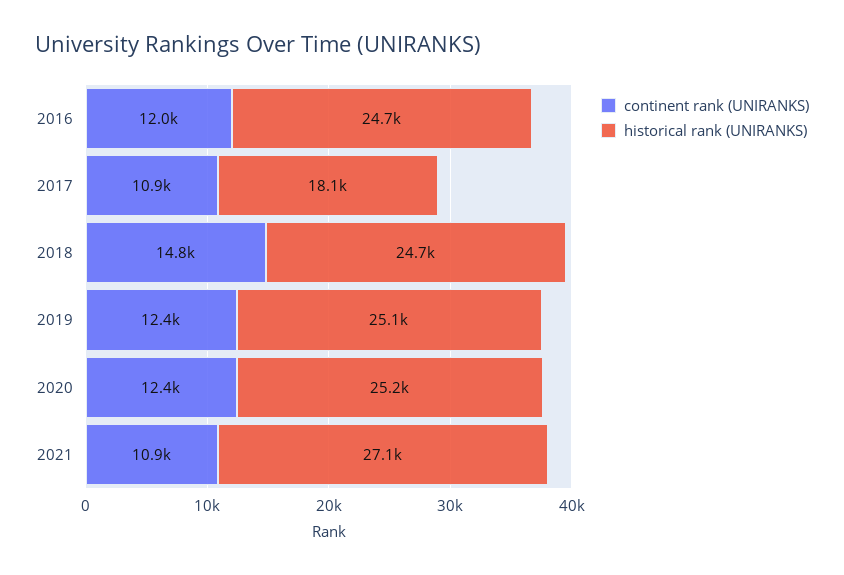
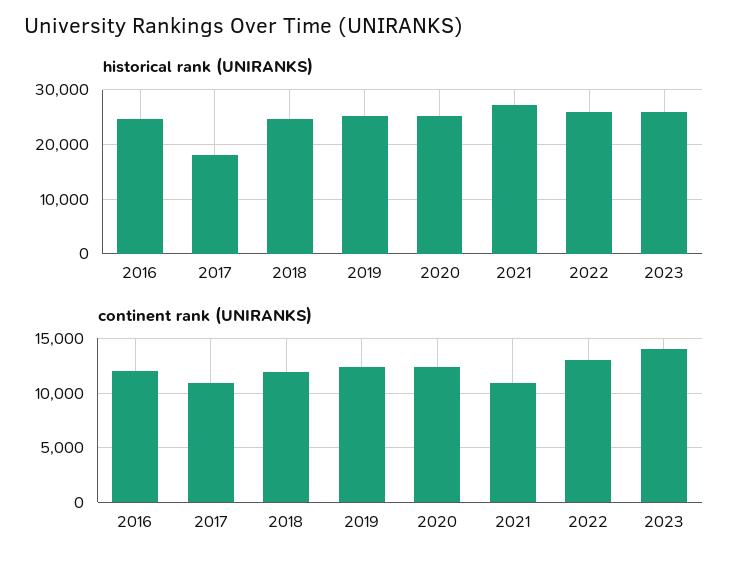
continent rank (UNIRANKS), 2018: 14800 -> 12000
historical rank (UNIRANKS), 2022: none -> 26000
historical rank (UNIRANKS), 2023: none -> 26000
continent rank (UNIRANKS), 2022: none -> 13000
continent rank (UNIRANKS), 2023: none -> 14000

